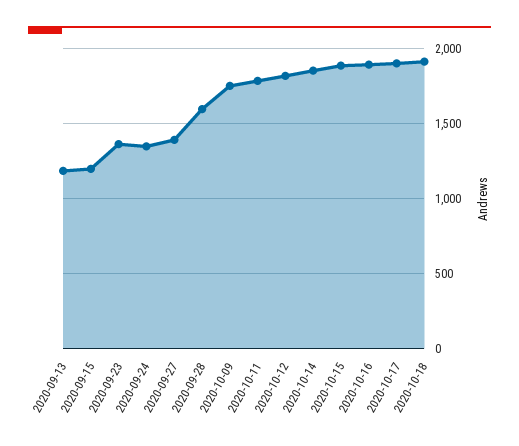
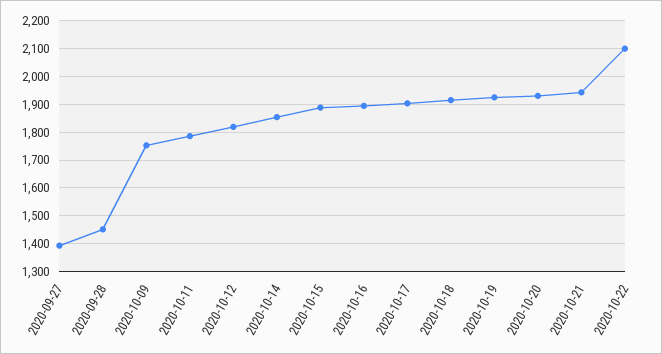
2020-09-13: 1200 -> none
2020-09-15: 1200 -> none
2020-09-23: 1350 -> none
2020-09-24: 1350 -> none
2020-09-28: 1600 -> 1450
2020-10-19: none -> 1925
2020-10-20: none -> 1925
2020-10-21: none -> 1950
2020-10-22: none -> 2100

